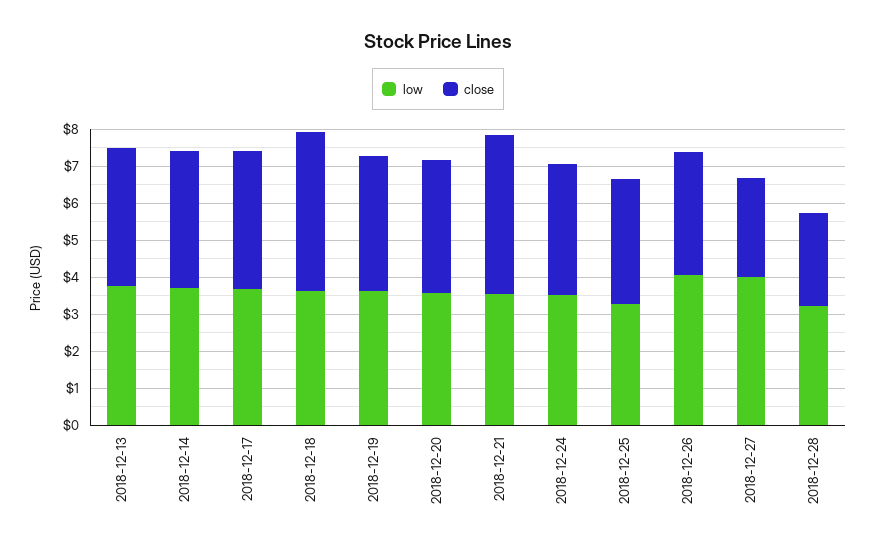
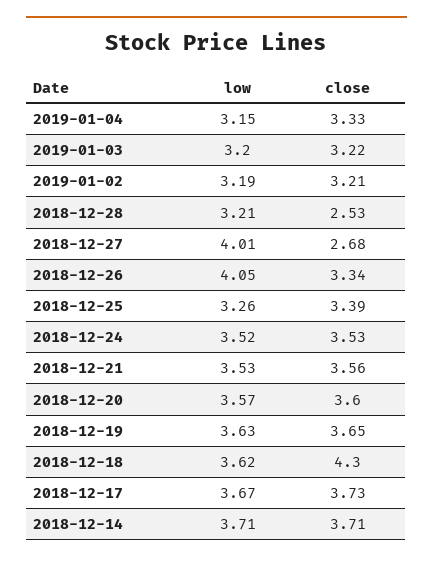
low, 2018-12-13: 3.75 -> none
close, 2018-12-13: 3.75 -> none
close, 2018-12-21: 4.25 -> 3.56
low, 2019-01-04: none -> 3.15
close, 2019-01-04: none -> 3.33
low, 2019-01-03: none -> 3.2
close, 2019-01-03: none -> 3.22
low, 2019-01-02: none -> 3.19
close, 2019-01-02: none -> 3.21

